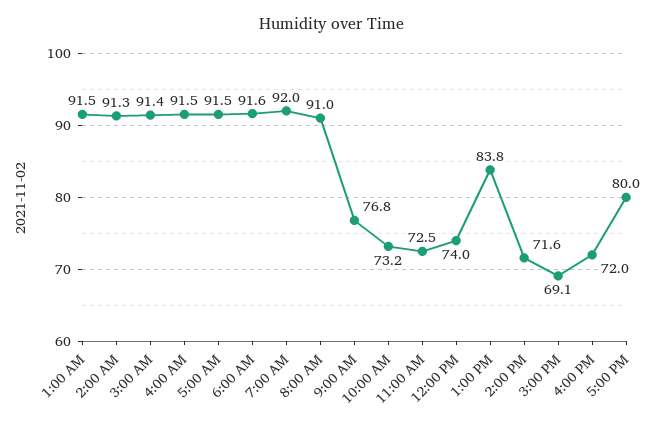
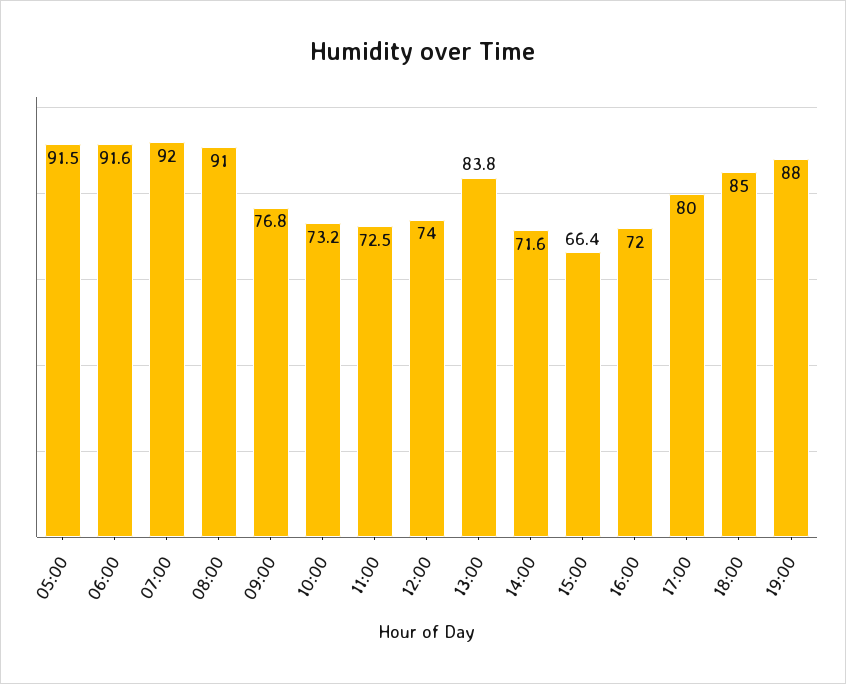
1:00 AM: 91.5 -> none
2:00 AM: 91.3 -> none
3:00 AM: 91.4 -> none
4:00 AM: 91.5 -> none
3:00 PM: 69.1 -> 66.4
18:00: none -> 85
19:00: none -> 88

